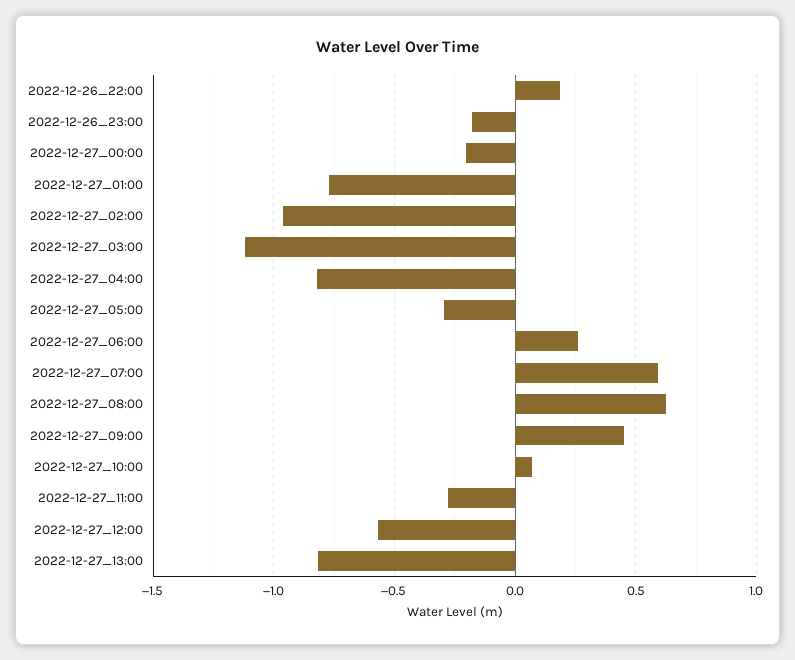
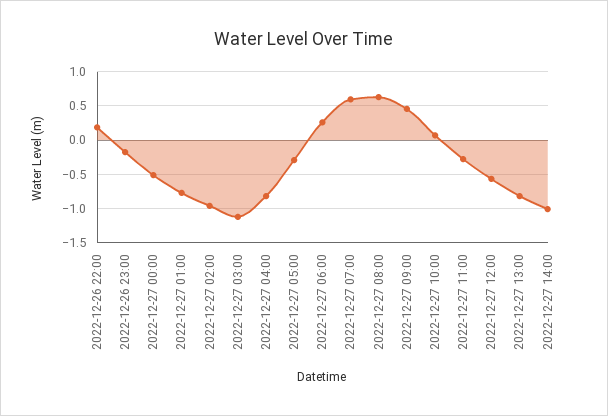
2022-12-27_00:00: -0.2 -> -0.5
2022-12-27 14:00: none -> -1

